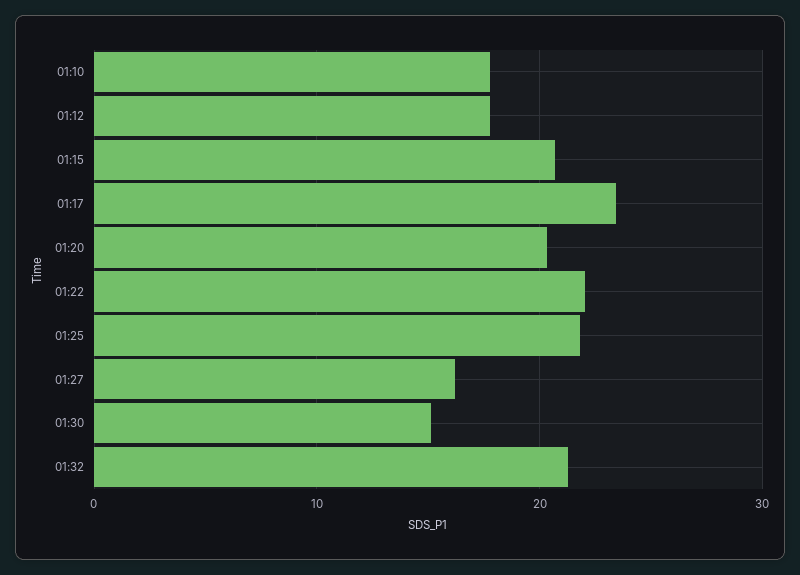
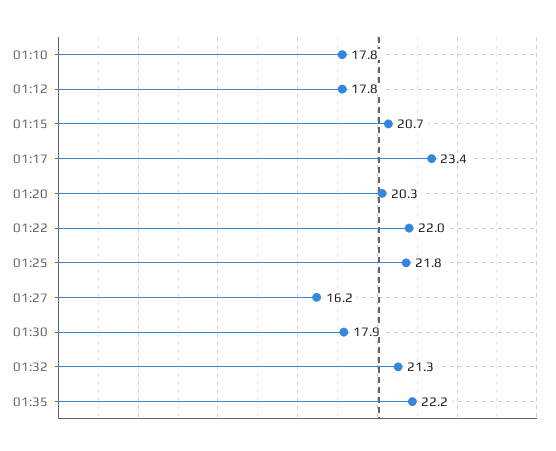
01:30: 15 -> 17.9
01:35: none -> 22.2

